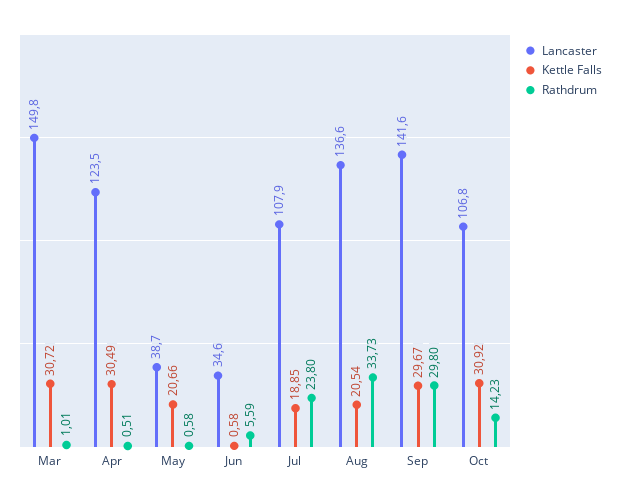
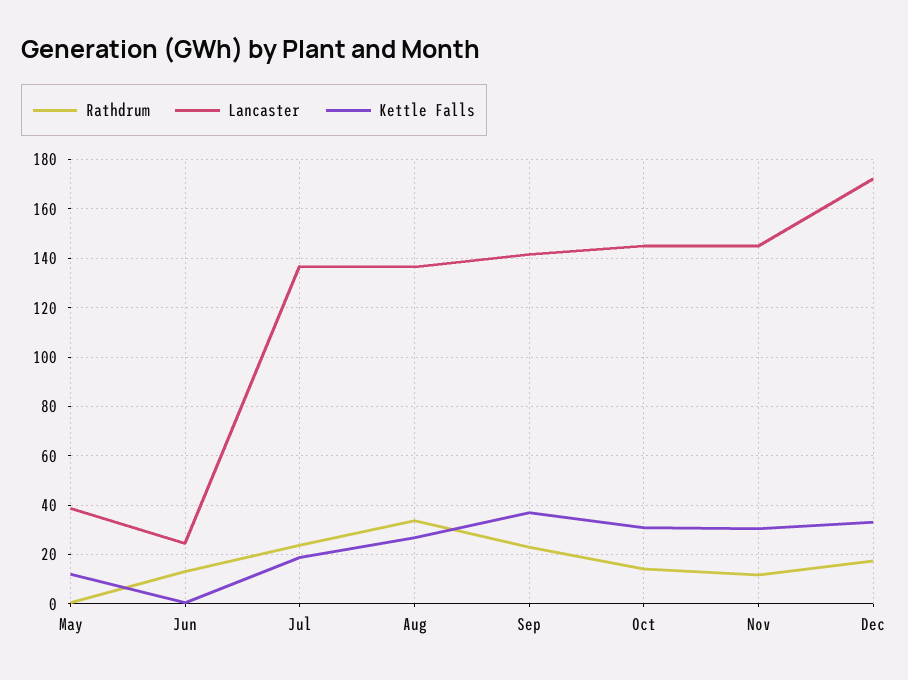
Lancaster, Mar: 149.8 -> none
Kettle Falls, Mar: 30.72 -> none
Rathdrum, Mar: 1.01 -> none
Lancaster, Apr: 123.5 -> none
Kettle Falls, Apr: 30.49 -> none
Rathdrum, Apr: 0.51 -> none
Kettle Falls, May: 20.66 -> 12.5
Lancaster, Jun: 34.6 -> 25
Rathdrum, Jun: 5.59 -> 12.5
Lancaster, Jul: 107.9 -> 137.5
Kettle Falls, Aug: 20.54 -> 27.5
Kettle Falls, Sep: 29.67 -> 37.5
Rathdrum, Sep: 29.8 -> 22.5
Lancaster, Oct: 106.8 -> 145
Rathdrum, Nov: none -> 12.5
Lancaster, Nov: none -> 145
Kettle Falls, Nov: none -> 30
Rathdrum, Dec: none -> 17.5
Lancaster, Dec: none -> 172.5
Kettle Falls, Dec: none -> 32.5

